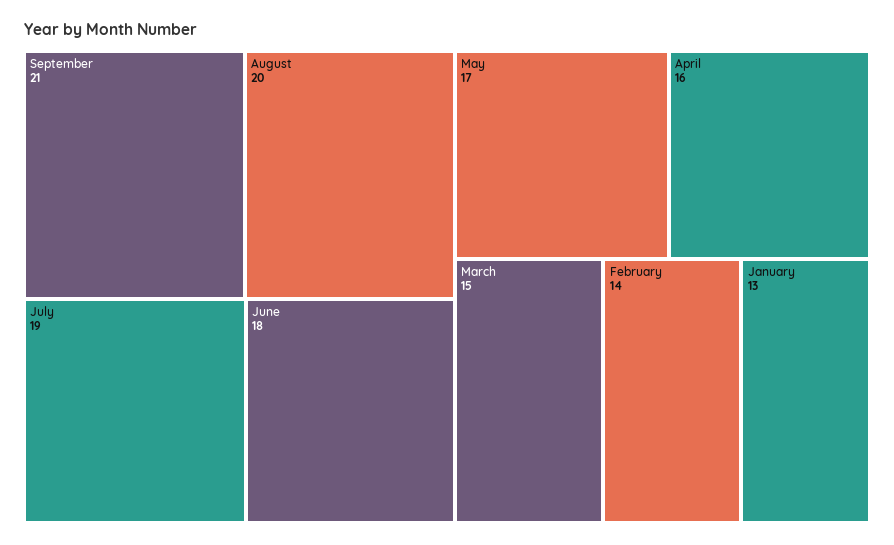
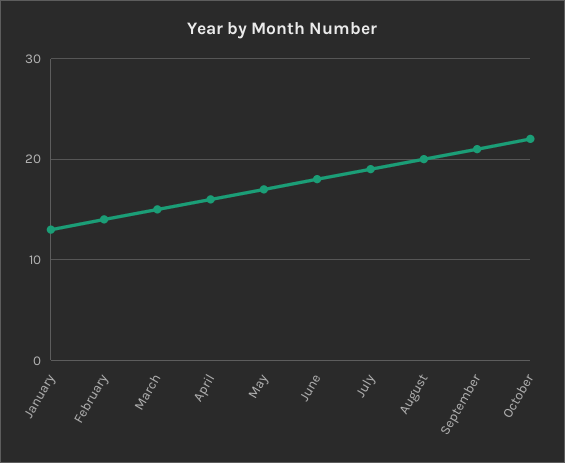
October: none -> 22

